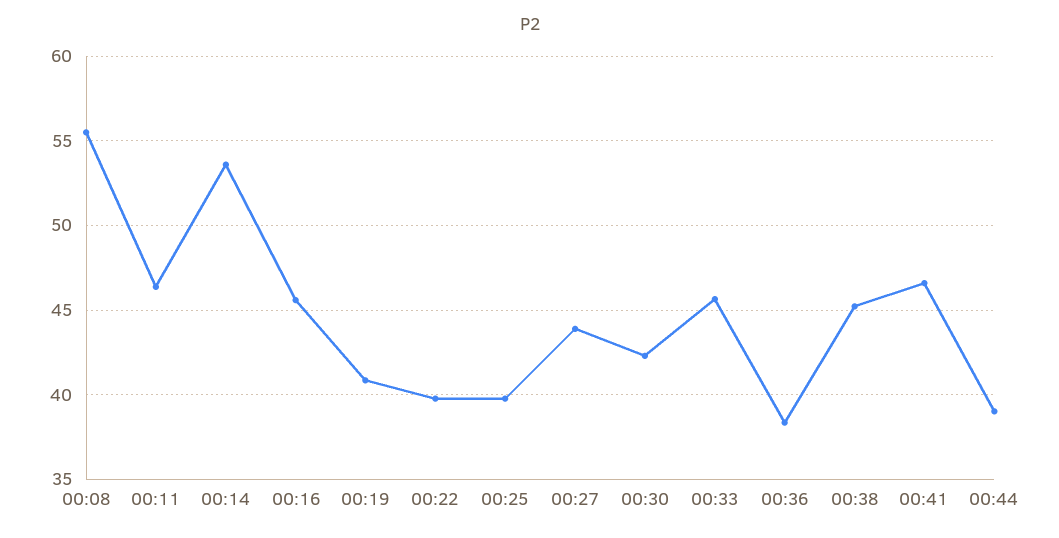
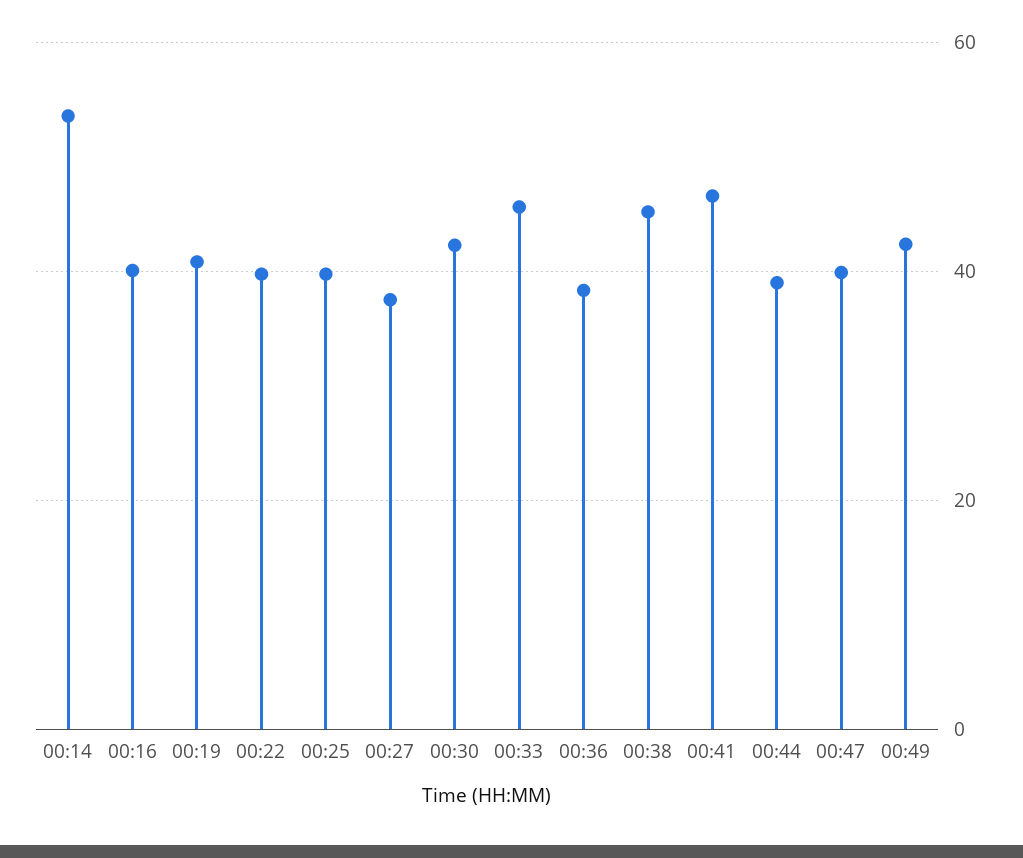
00:08: 55.5 -> none
00:11: 46.5 -> none
00:16: 45.5 -> 40
00:27: 44 -> 38
00:47: none -> 40
00:49: none -> 42

